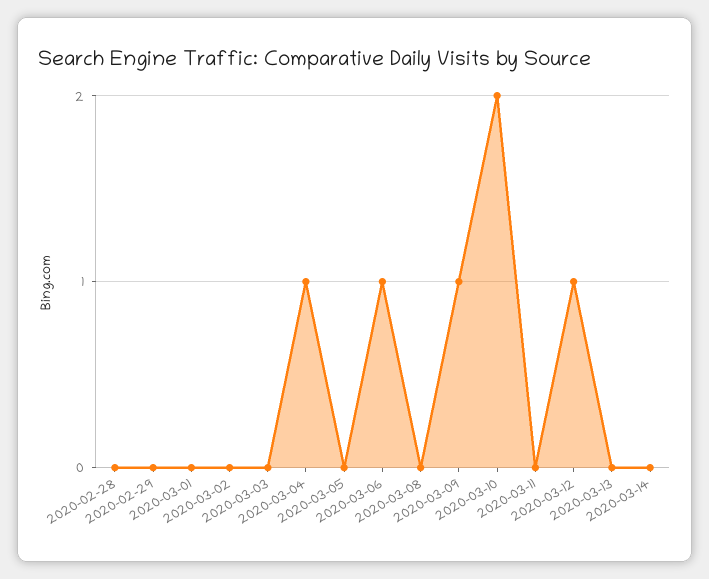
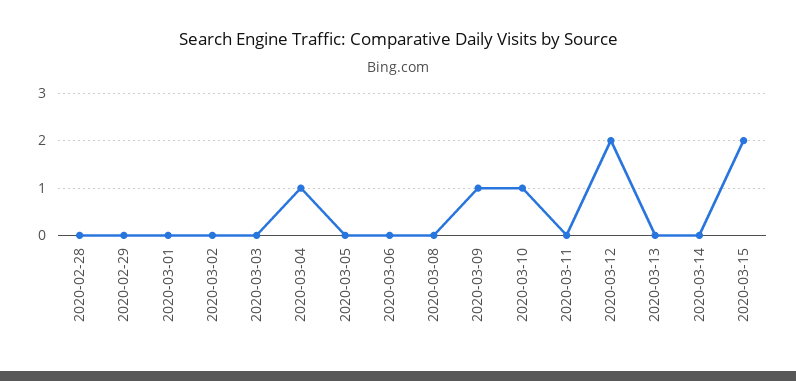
2020-03-06: 1 -> 0
2020-03-10: 2 -> 1
2020-03-12: 1 -> 2
2020-03-15: none -> 2

